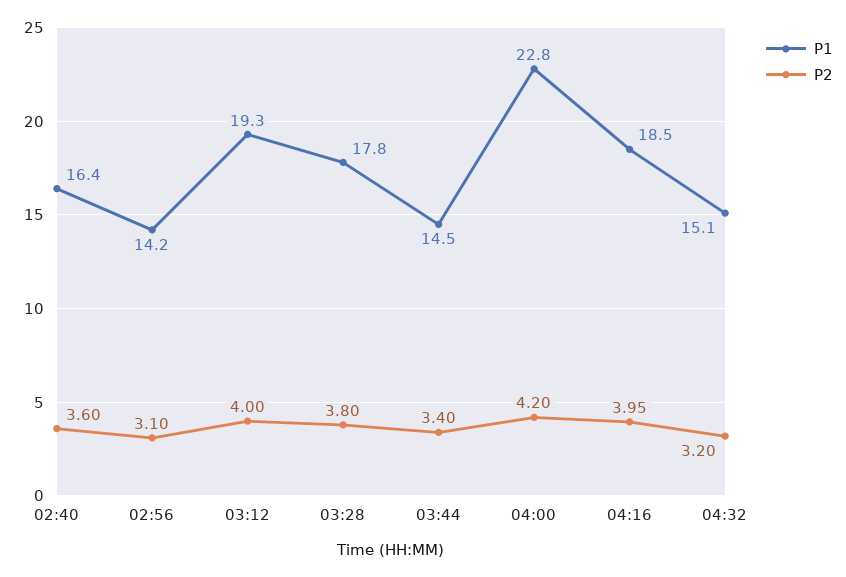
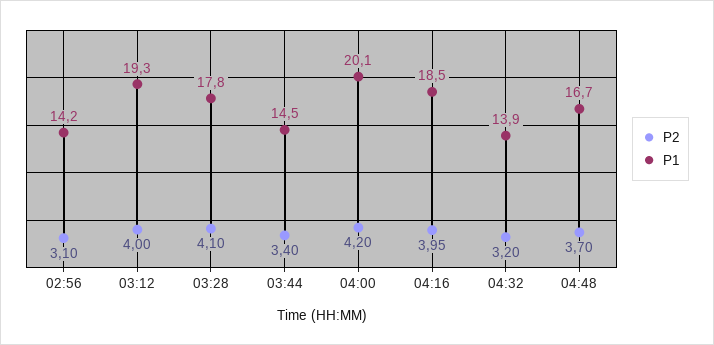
P1, 02:40: 16.4 -> none
P2, 02:40: 3.6 -> none
P2, 03:28: 3.8 -> 4.1
P1, 04:00: 22.8 -> 20.1
P1, 04:32: 15.1 -> 13.9
P2, 04:48: none -> 3.7
P1, 04:48: none -> 16.7

